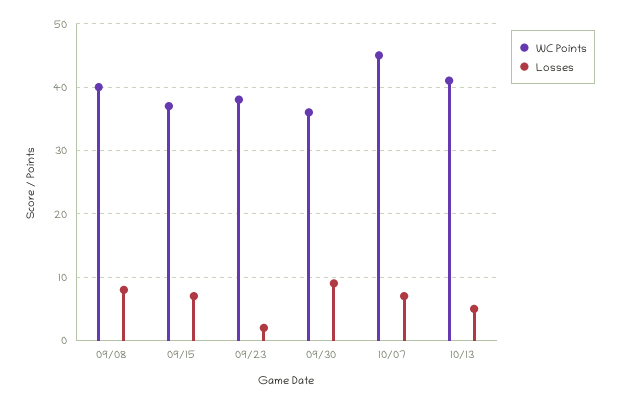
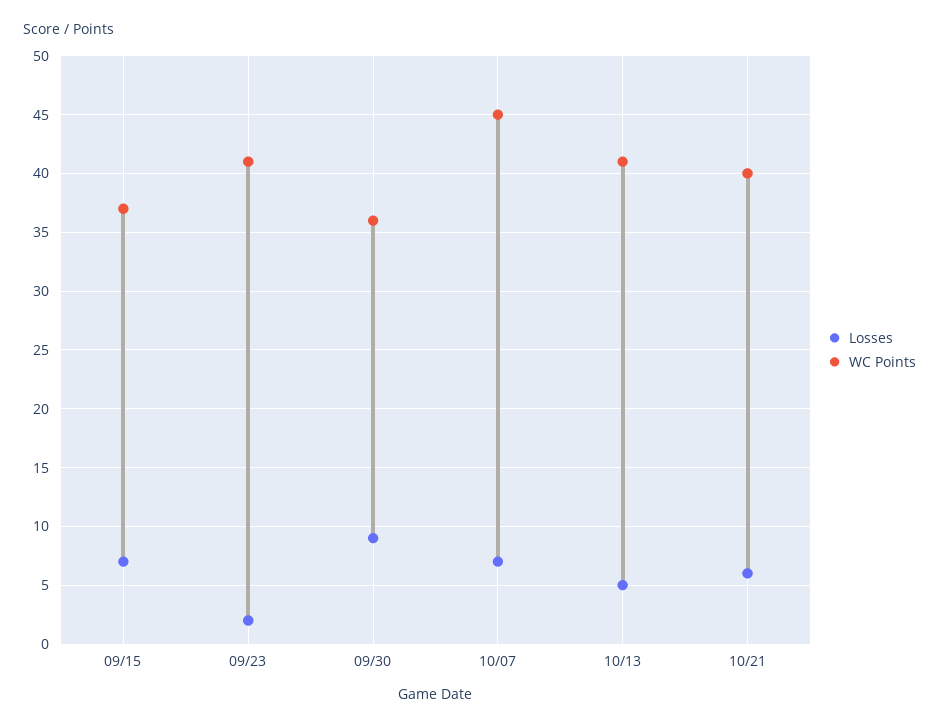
WC Points, 09/08: 40 -> none
Losses, 09/08: 8 -> none
WC Points, 09/23: 38 -> 41
Losses, 10/21: none -> 6
WC Points, 10/21: none -> 40

